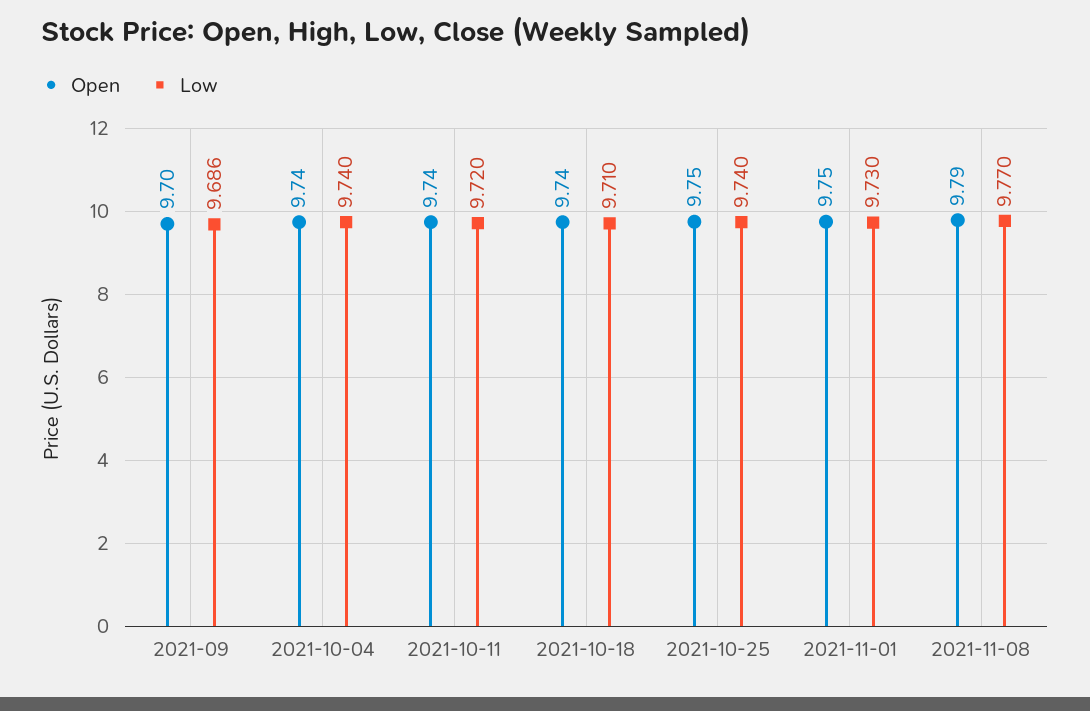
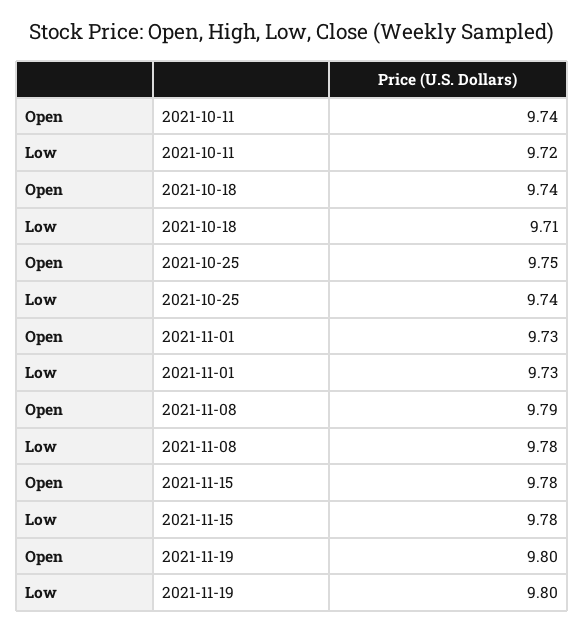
Open, 2021-09: 9.7 -> none
Low, 2021-09: 9.686 -> none
Open, 2021-10-04: 9.74 -> none
Low, 2021-10-04: 9.74 -> none
Open, 2021-11-01: 9.75 -> 9.73
Low, 2021-11-08: 9.77 -> 9.78
Open, 2021-11-15: none -> 9.78
Low, 2021-11-15: none -> 9.78
Open, 2021-11-19: none -> 9.8
Low, 2021-11-19: none -> 9.8

